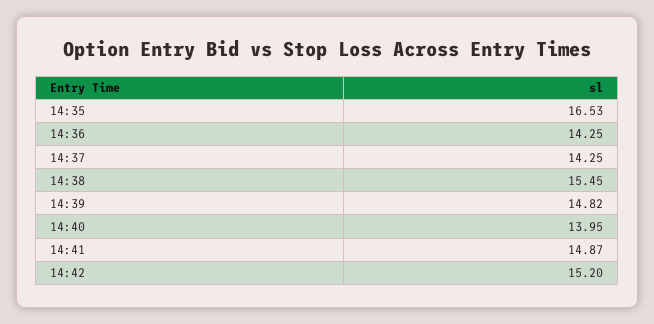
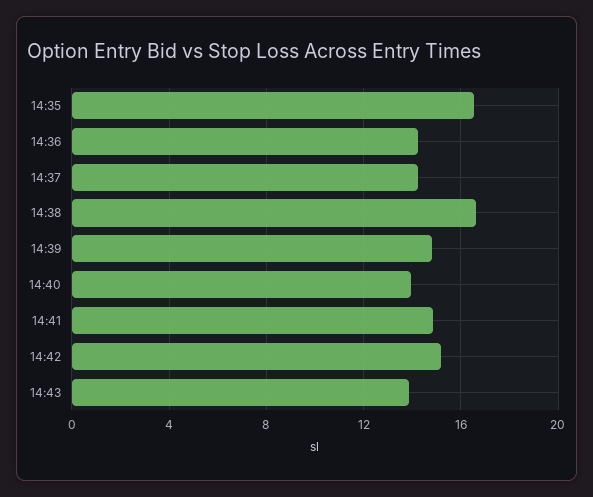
14:38: 15.45 -> 16.5
14:43: none -> 14

